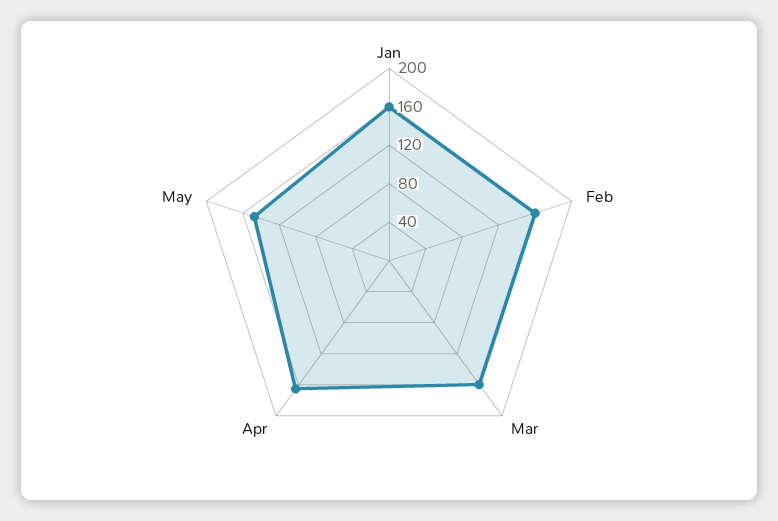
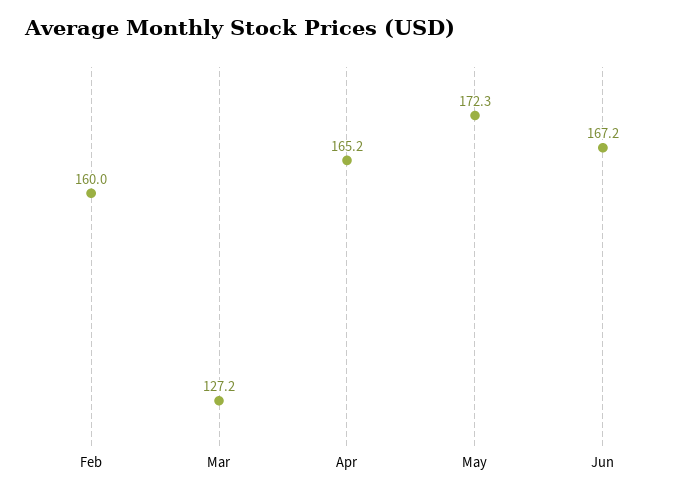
Jan: 160 -> none
Mar: 160 -> 127.2
May: 150 -> 172.3
Jun: none -> 167.2

